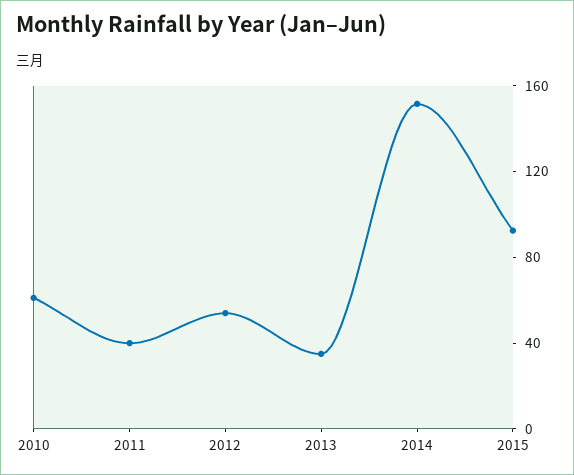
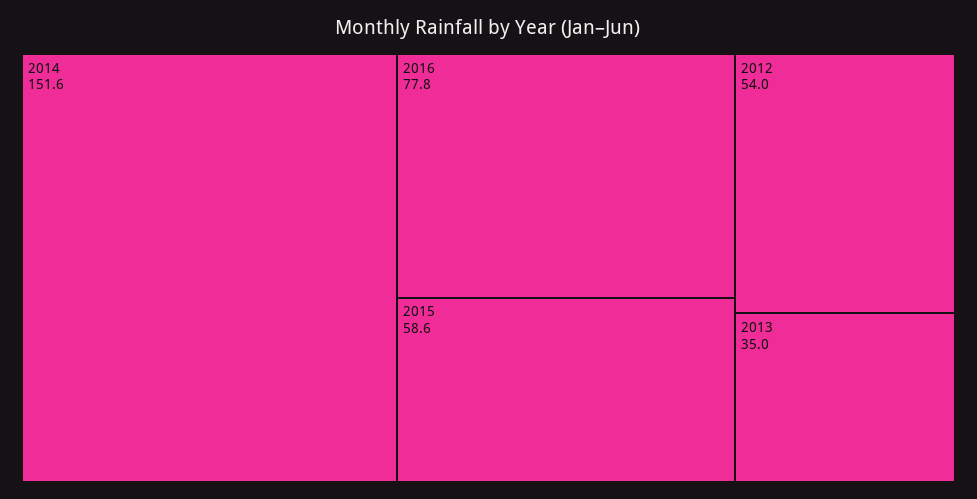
2010: 60 -> none
2011: 40 -> none
2015: 90 -> 58.6
2016: none -> 77.8

